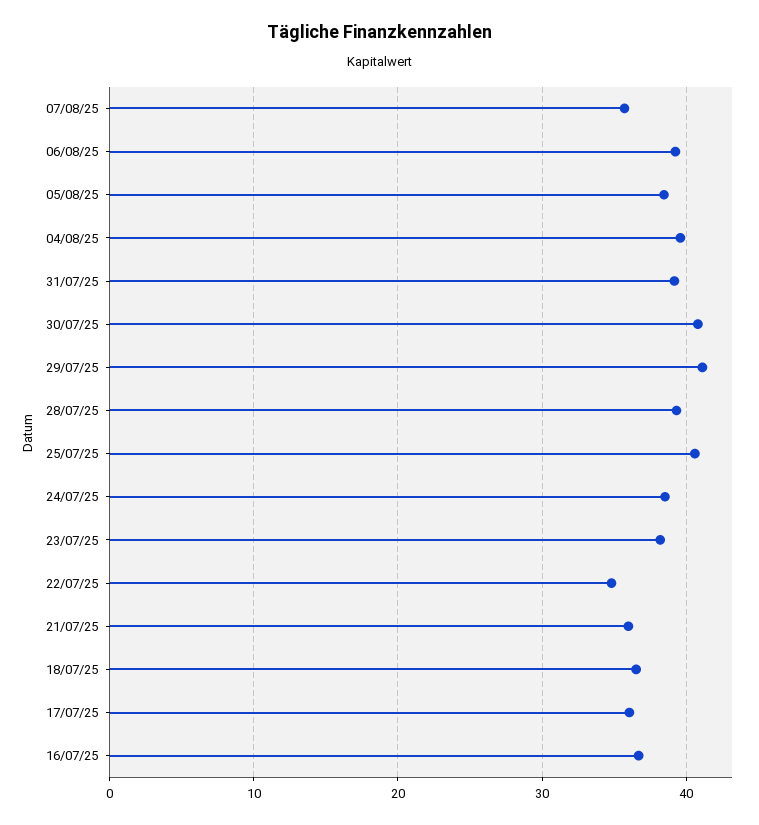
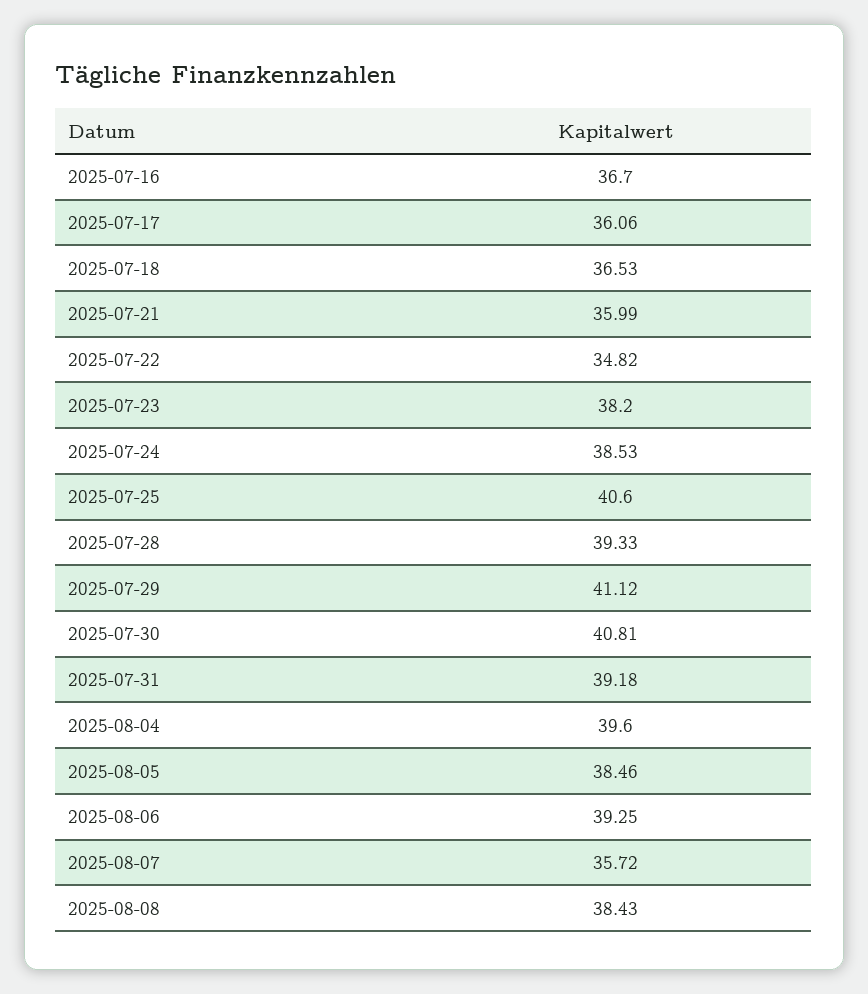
2025-08-08: none -> 38.43

